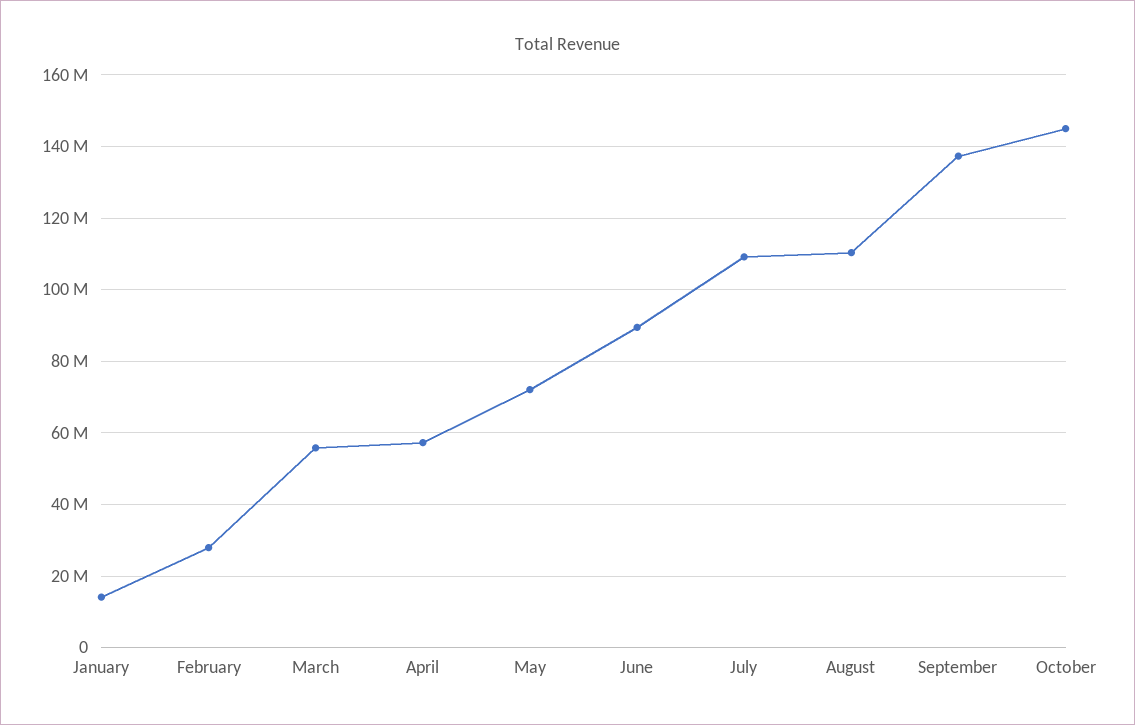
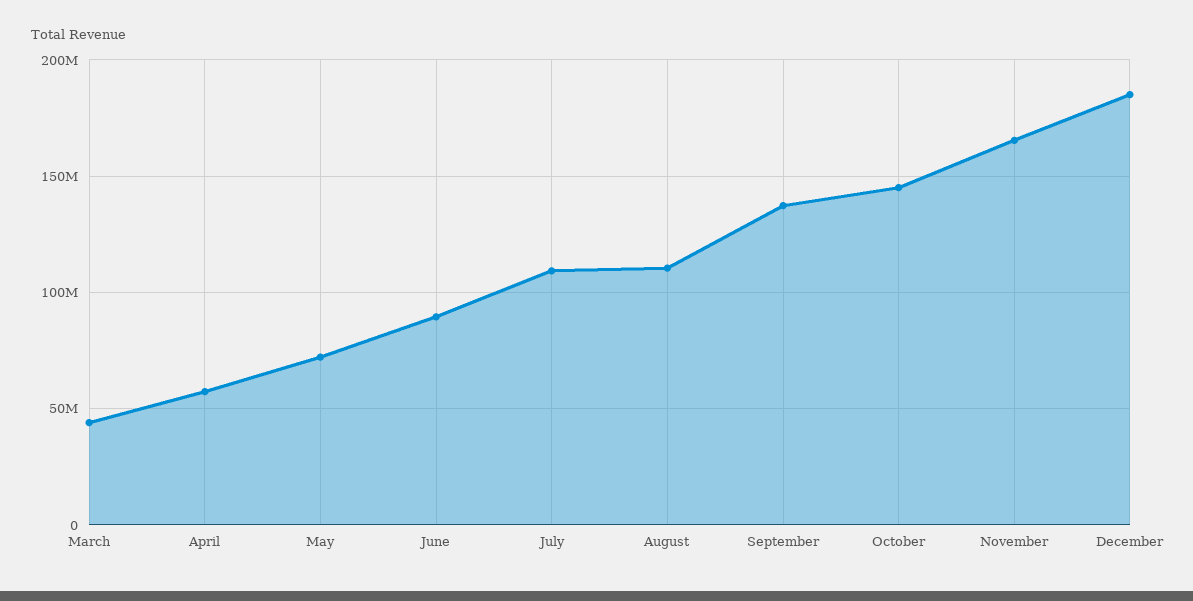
January: 14000000 -> none
February: 28000000 -> none
March: 56000000 -> 45000000
November: none -> 165000000
December: none -> 185000000

